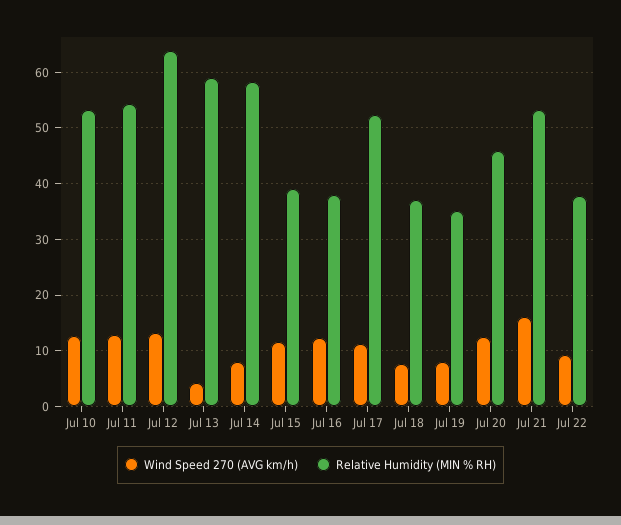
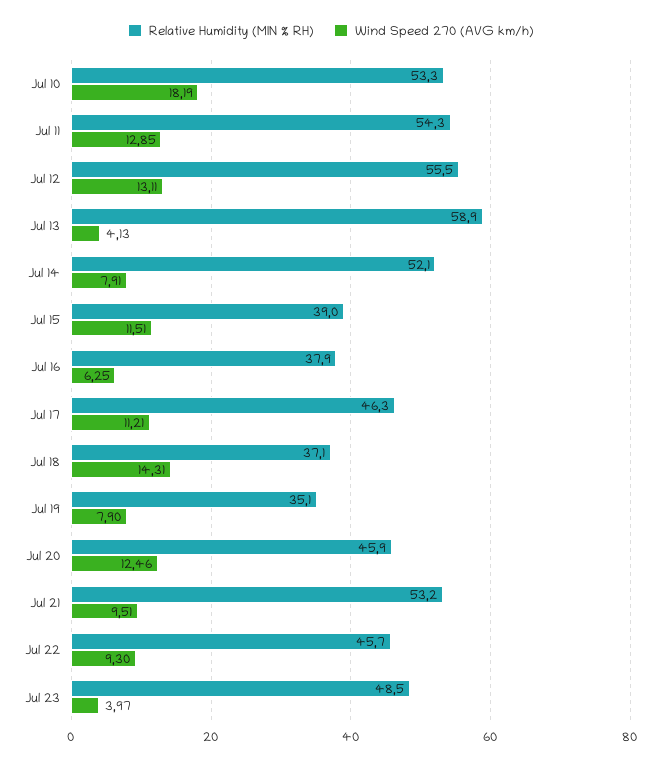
Wind Speed 270 (AVG km/h), Jul 10: 12 -> 18.19
Relative Humidity (MIN % RH), Jul 12: 64 -> 55.5
Relative Humidity (MIN % RH), Jul 14: 58 -> 52.1
Wind Speed 270 (AVG km/h), Jul 16: 12 -> 6.25
Relative Humidity (MIN % RH), Jul 17: 52 -> 46.3
Wind Speed 270 (AVG km/h), Jul 18: 8 -> 14.31
Wind Speed 270 (AVG km/h), Jul 21: 16 -> 9.51
Relative Humidity (MIN % RH), Jul 22: 38 -> 45.7
Relative Humidity (MIN % RH), Jul 23: none -> 48.5
Wind Speed 270 (AVG km/h), Jul 23: none -> 3.97

